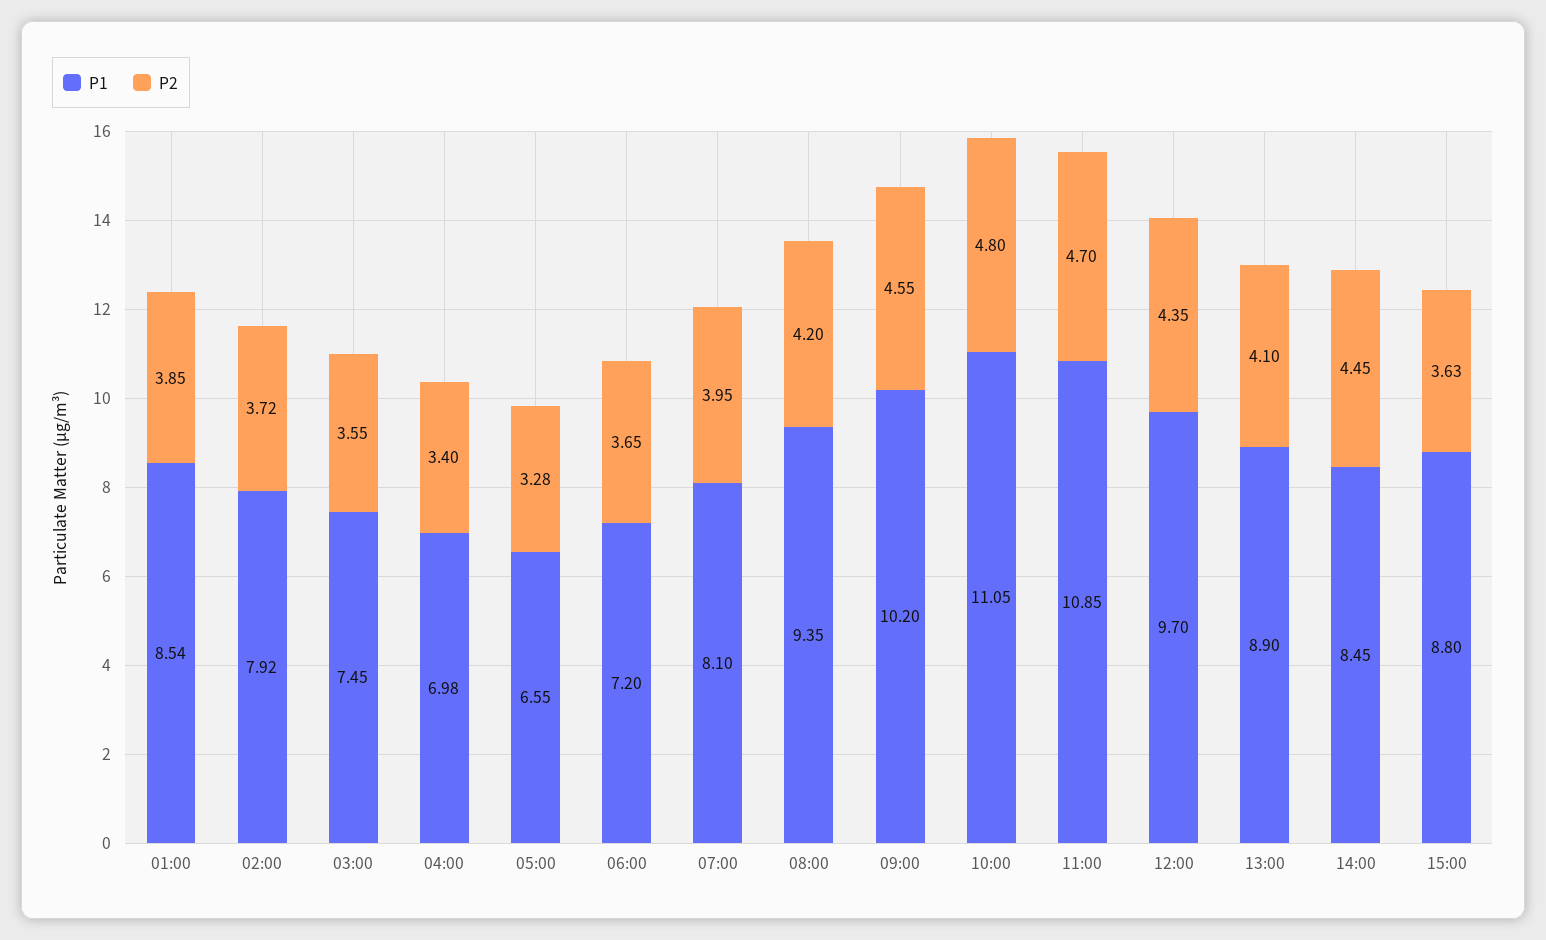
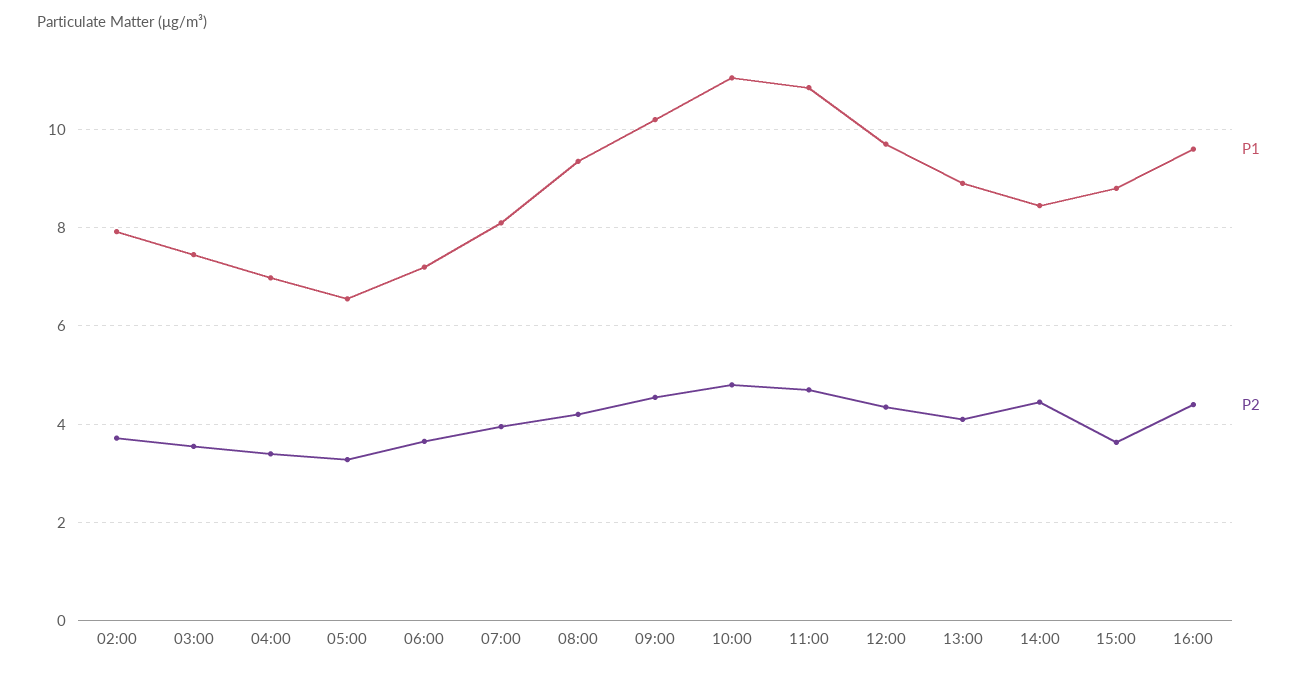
P1, 01:00: 8.54 -> none
P2, 01:00: 3.85 -> none
P1, 16:00: none -> 9.6
P2, 16:00: none -> 4.4

